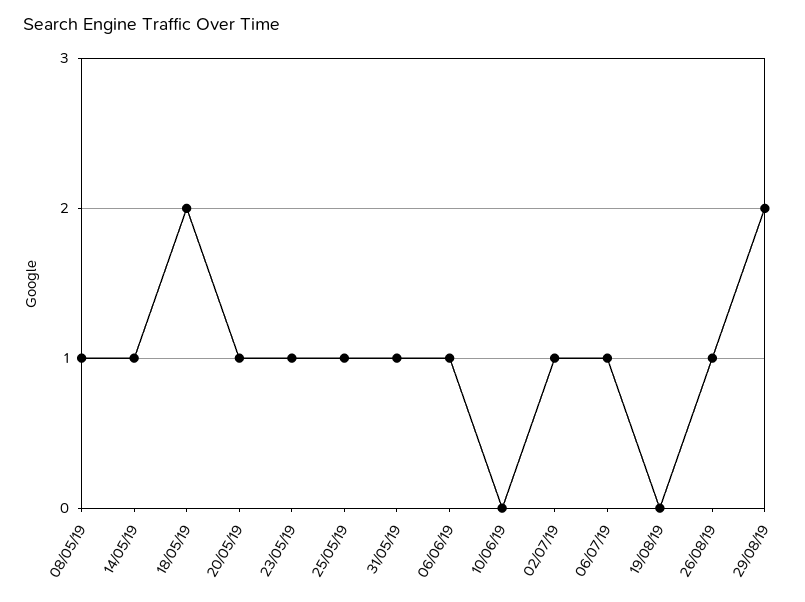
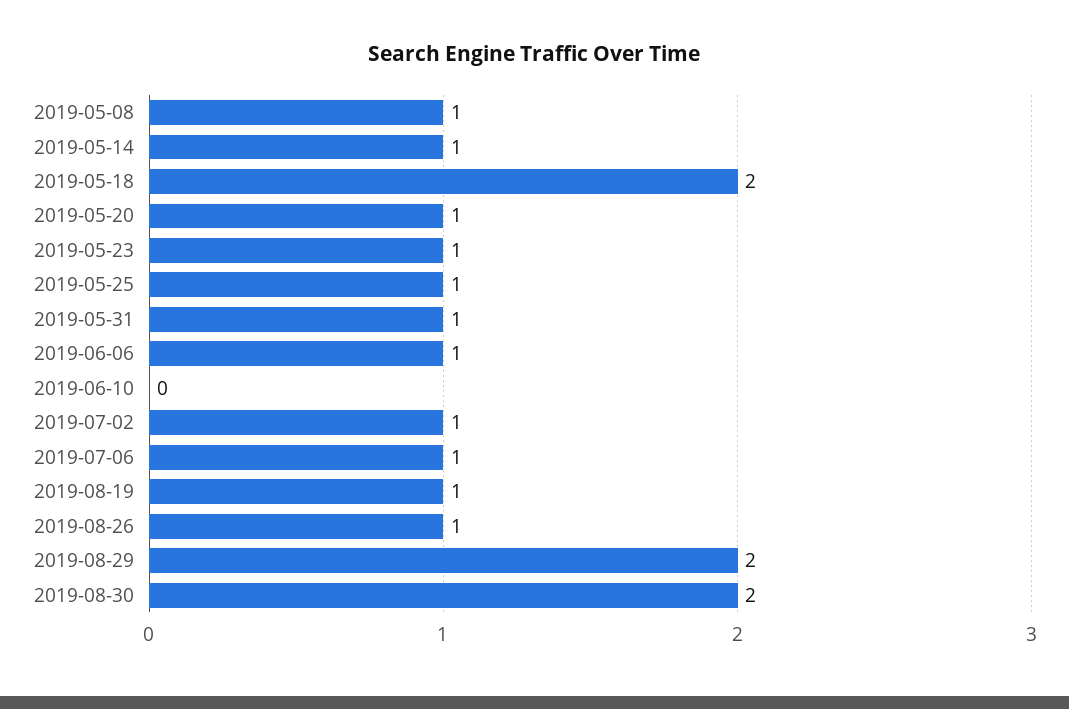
19/08/19: 0 -> 1
2019-08-30: none -> 2

